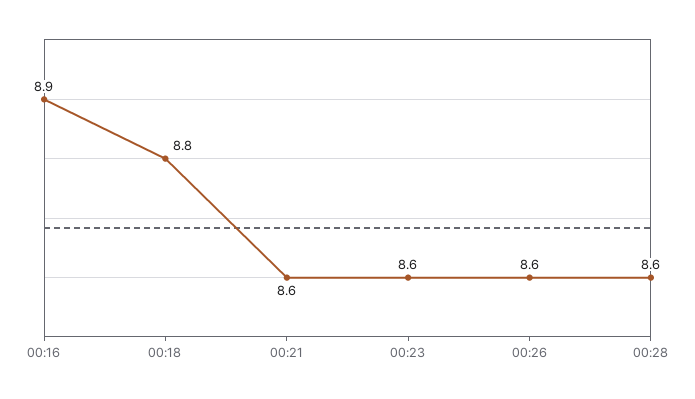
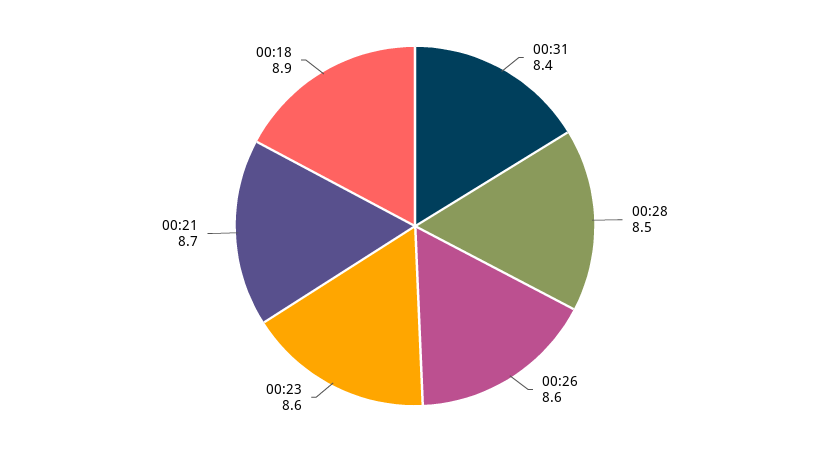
00:16: 8.9 -> none
00:18: 8.8 -> 8.9
00:21: 8.6 -> 8.7
00:28: 8.6 -> 8.5
00:31: none -> 8.4

